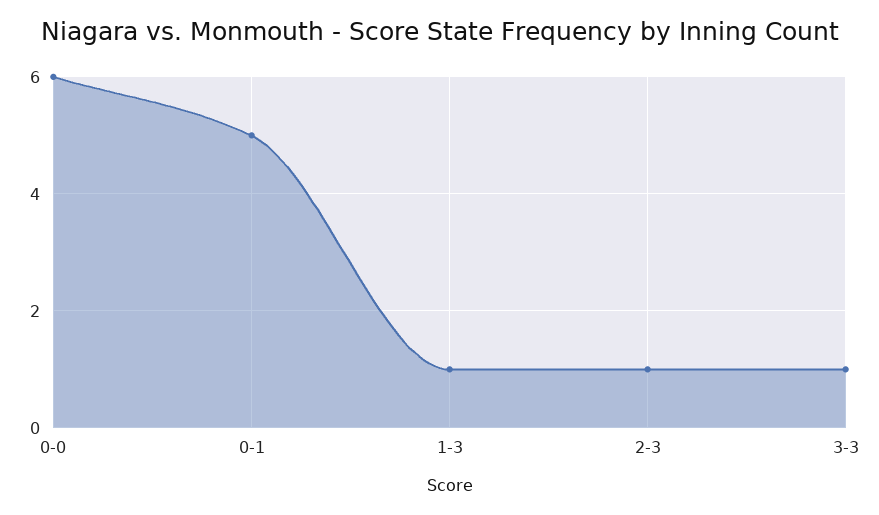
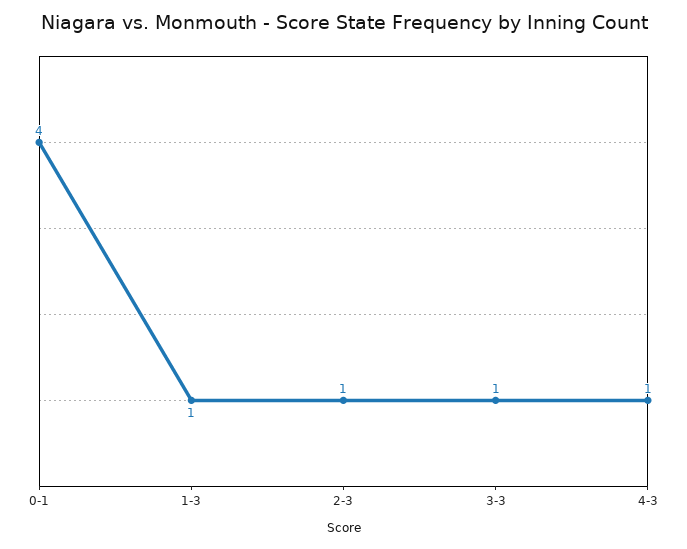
0-0: 6 -> none
0-1: 5 -> 4
4-3: none -> 1

